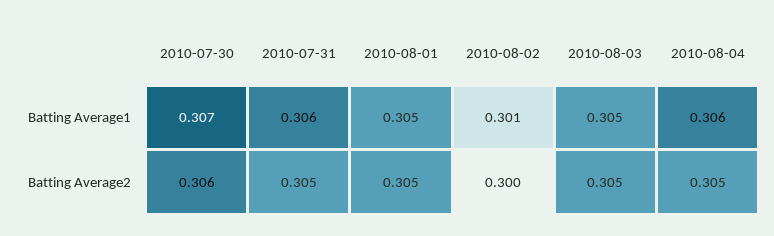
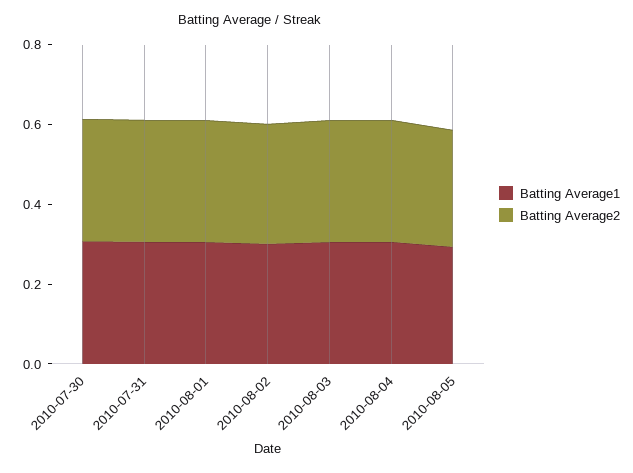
Batting Average1, 2010-08-05: none -> 0.3
Batting Average2, 2010-08-05: none -> 0.3

